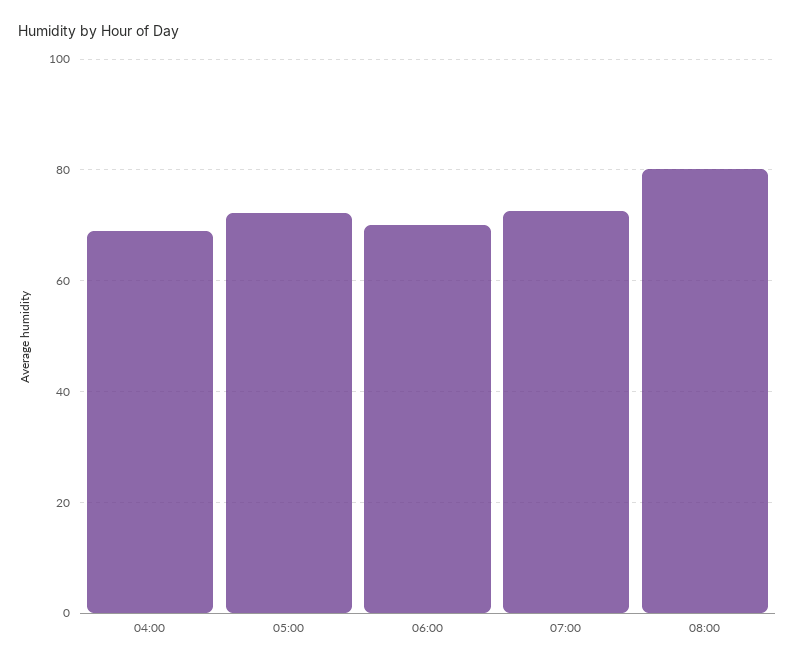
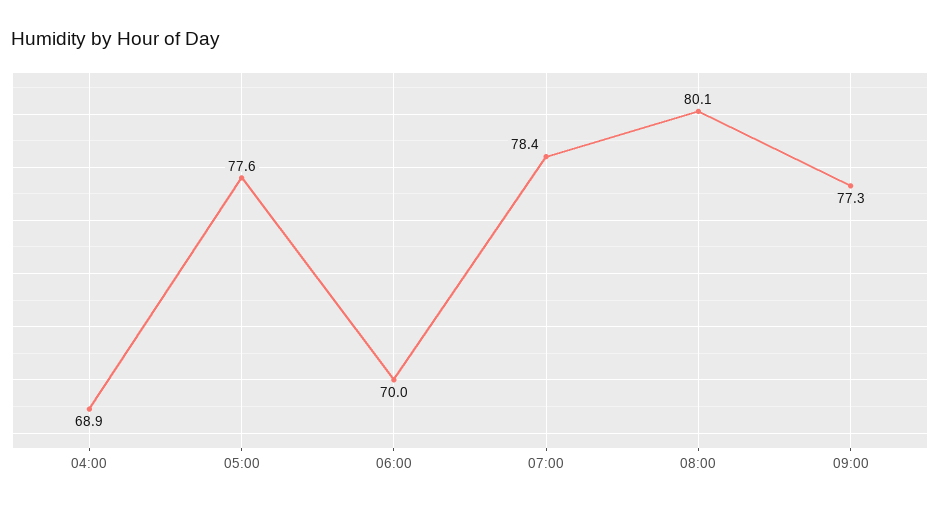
05:00: 72 -> 77.6
07:00: 72 -> 78.4
09:00: none -> 77.3

